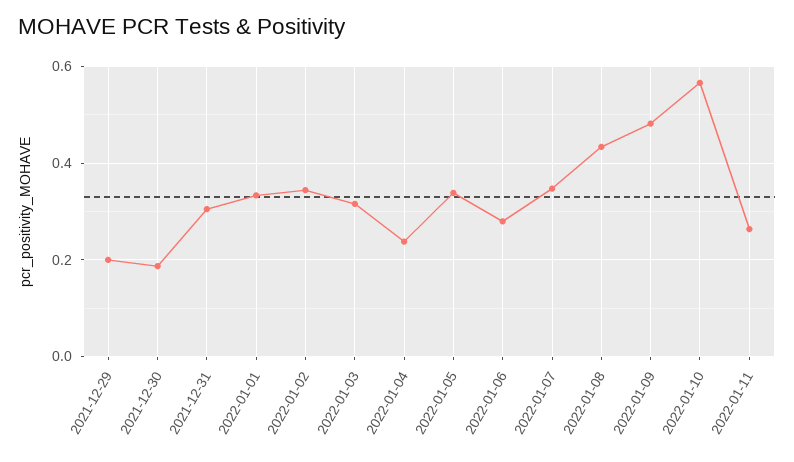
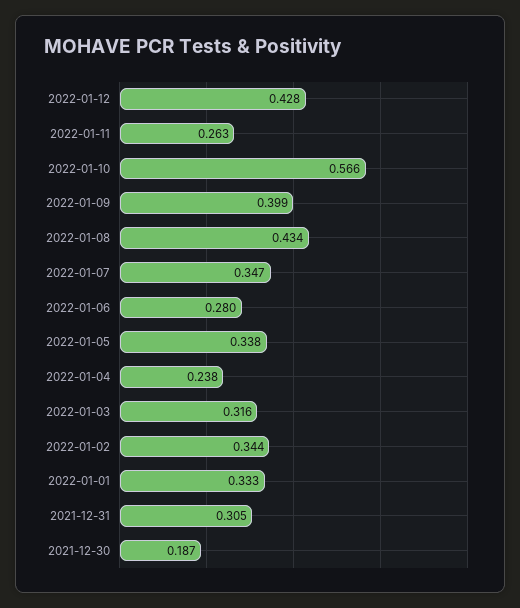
2021-12-29: 0.2 -> none
2022-01-09: 0.48 -> 0.399
2022-01-12: none -> 0.428

